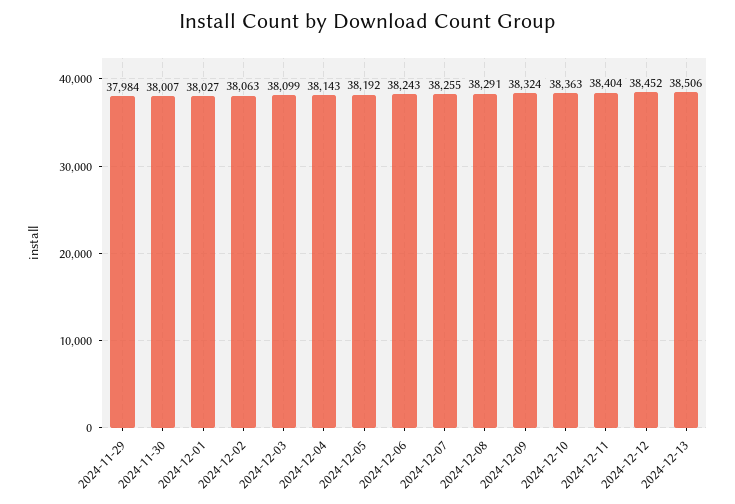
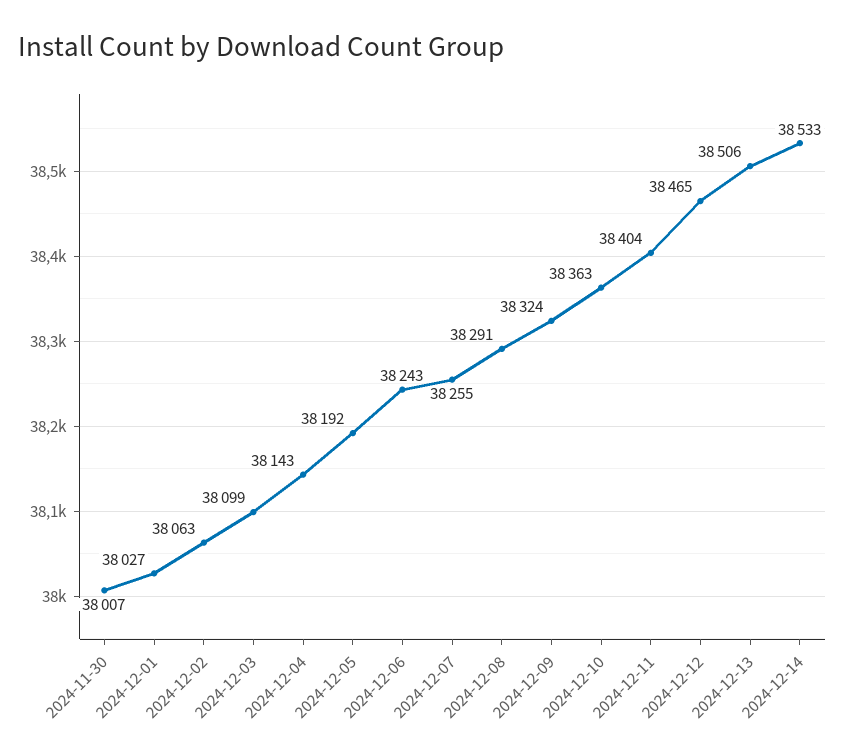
2024-11-29: 37984 -> none
2024-12-12: 38452 -> 38465
2024-12-14: none -> 38533

